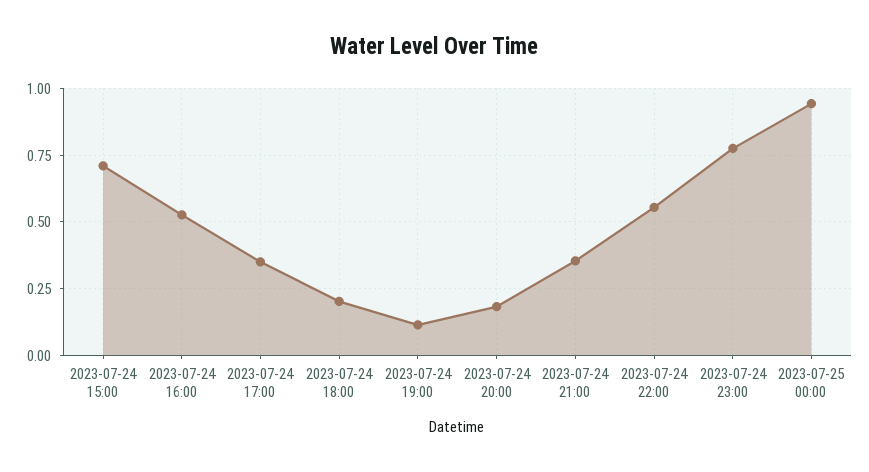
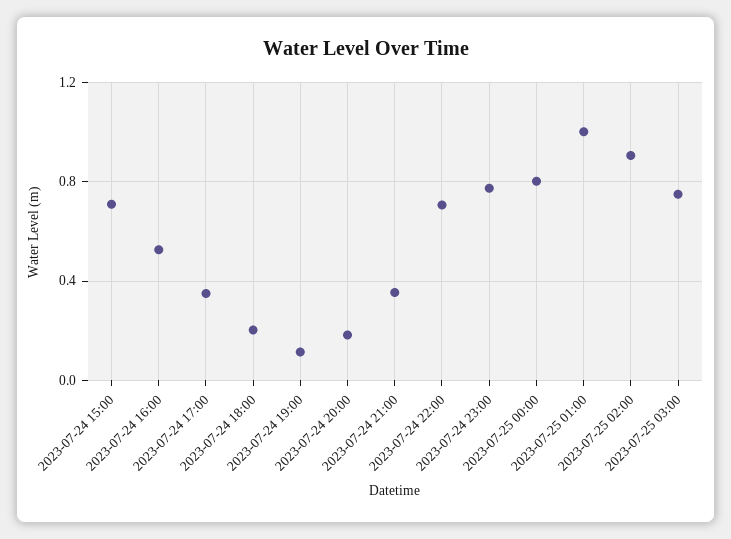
2023-07-24 22:00: 0.55 -> 0.7
2023-07-25 00:00: 0.95 -> 0.8
2023-07-25 01:00: none -> 1
2023-07-25 02:00: none -> 0.9
2023-07-25 03:00: none -> 0.75

